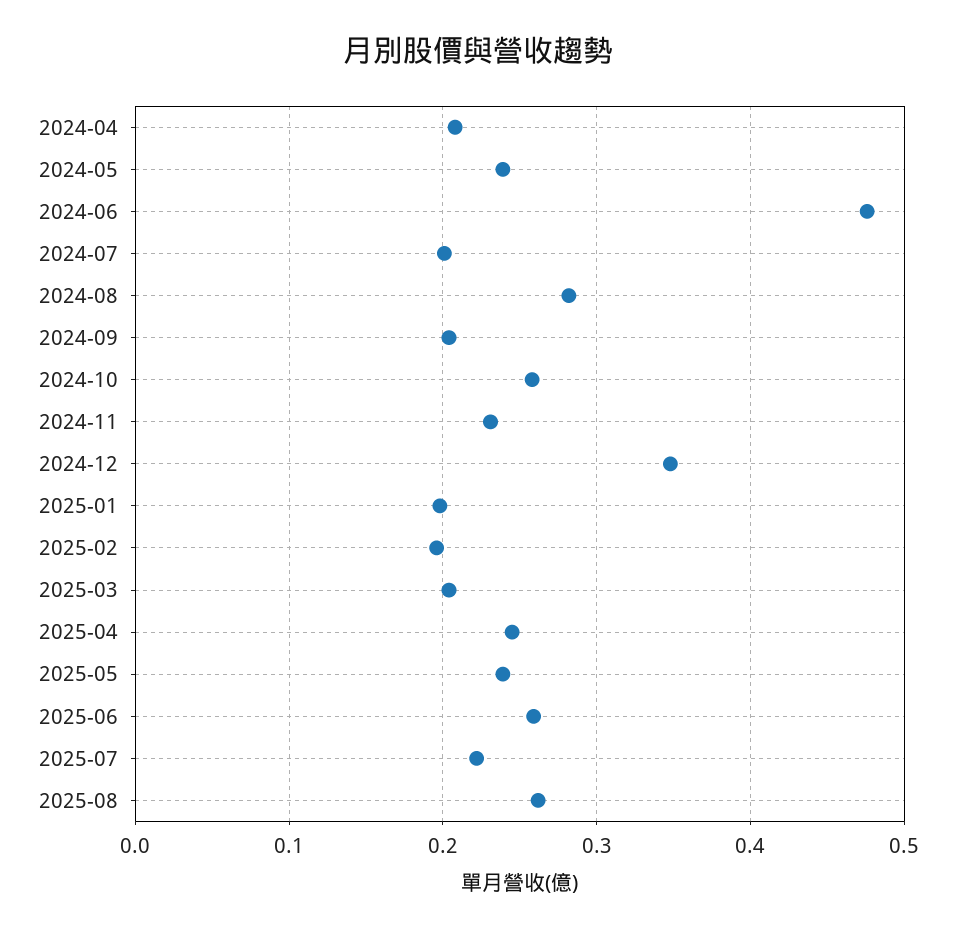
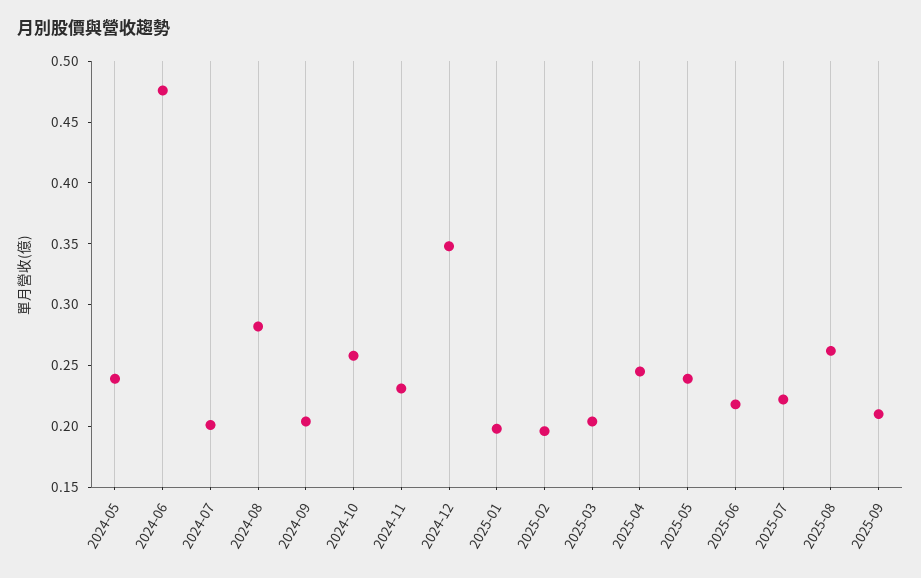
2024-04: 0.21 -> none
2025-06: 0.26 -> 0.22
2025-09: none -> 0.21

